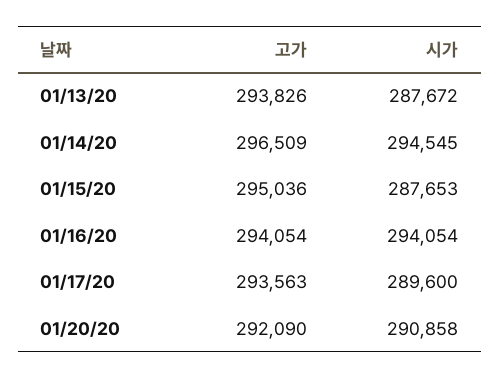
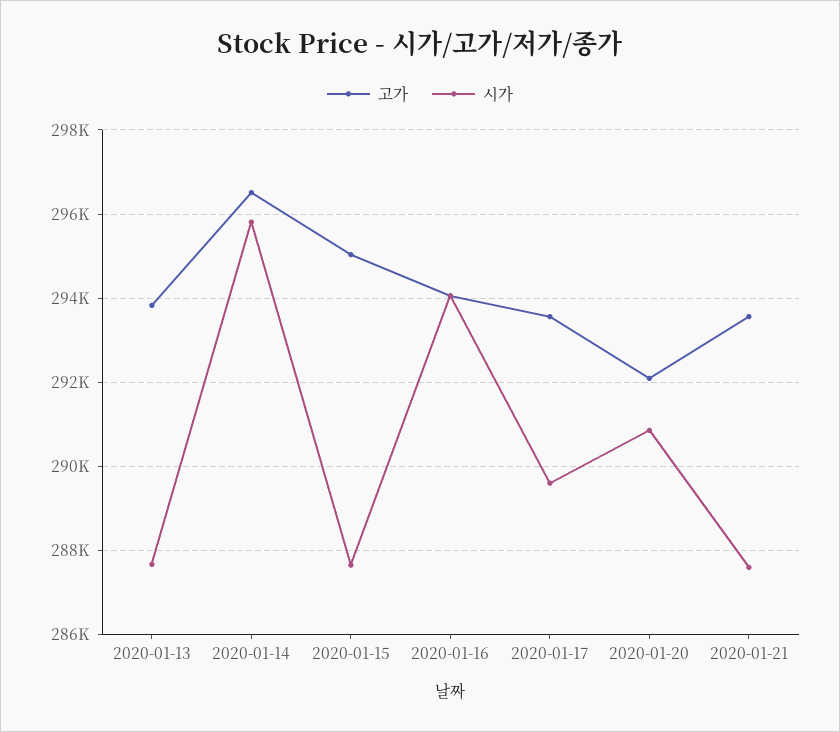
시가, 01/14/20: 294545 -> 295800
고가, 2020-01-21: none -> 293600
시가, 2020-01-21: none -> 287600

